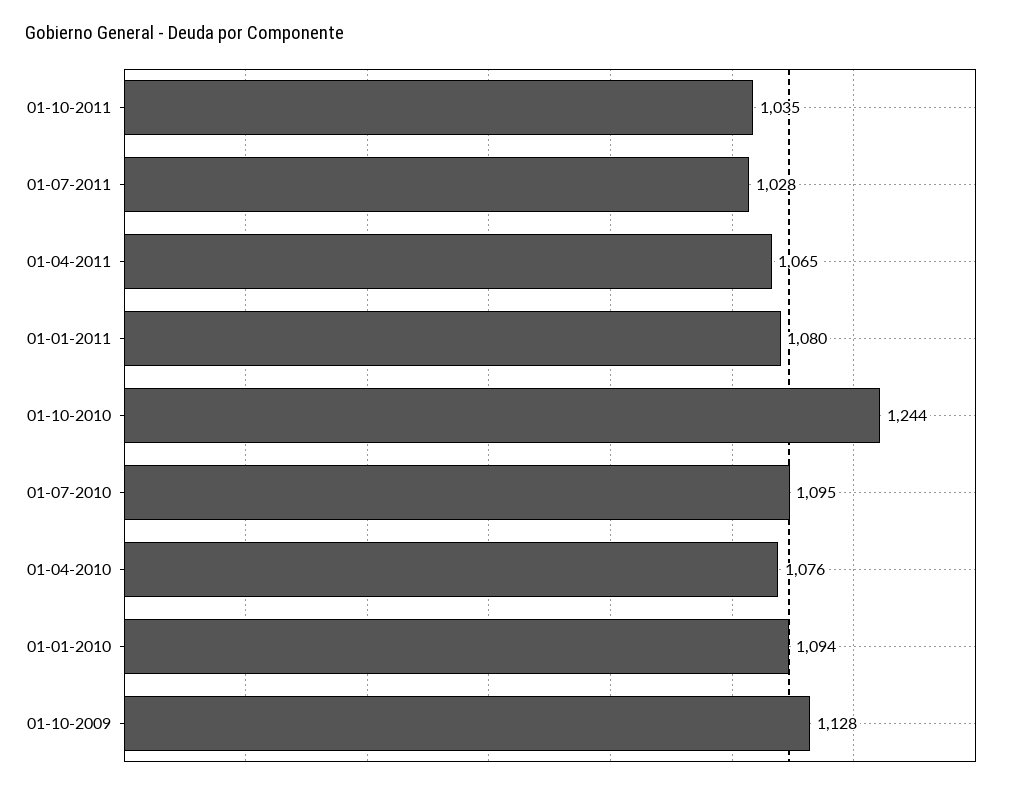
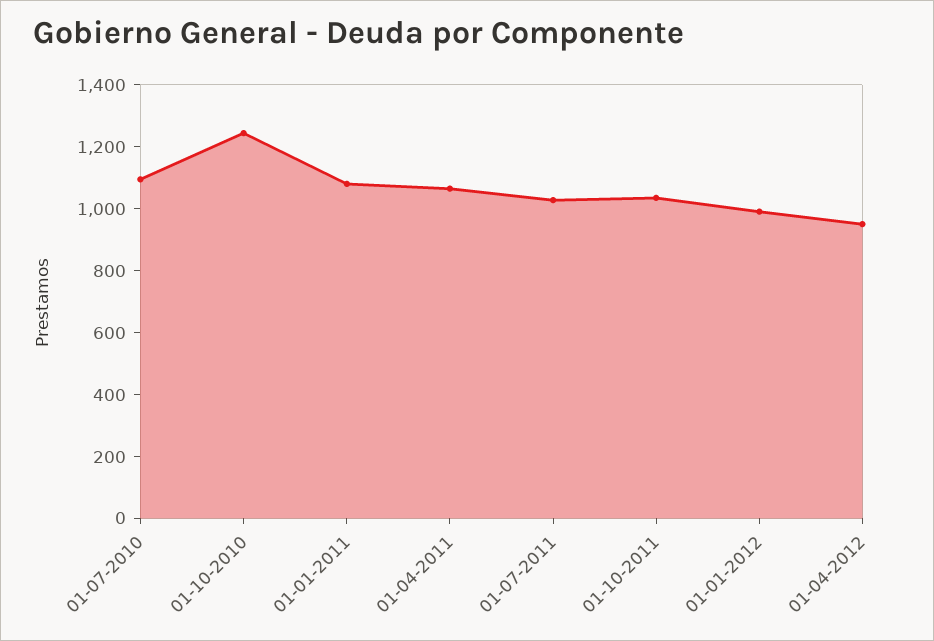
01-04-2010: 1076 -> none
01-01-2010: 1094 -> none
01-10-2009: 1128 -> none
01-01-2012: none -> 1000
01-04-2012: none -> 950

